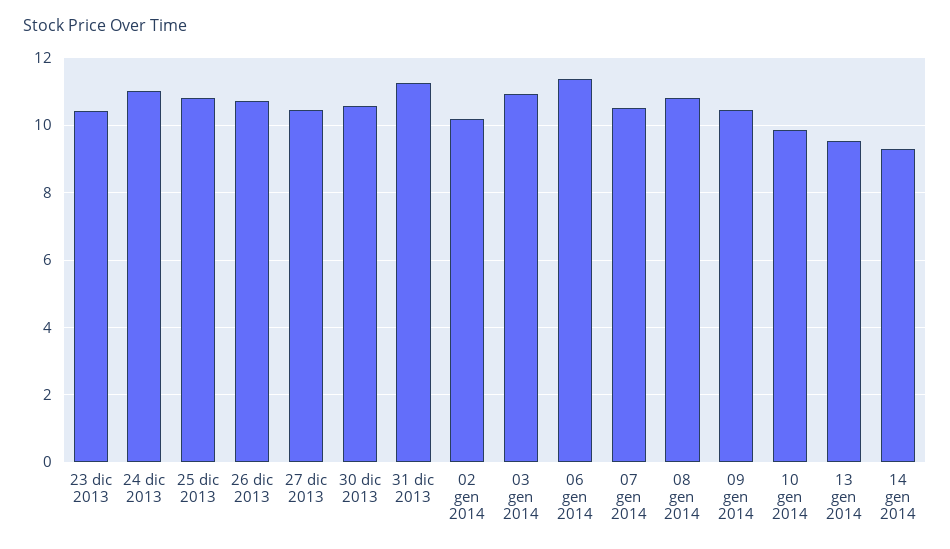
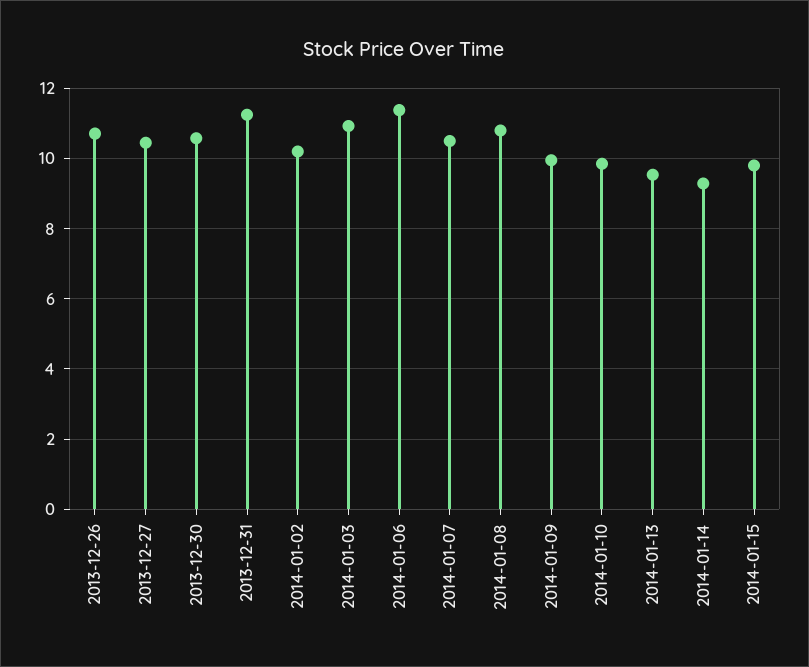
23 dic 2013: 10.4 -> none
24 dic 2013: 11 -> none
25 dic 2013: 10.8 -> none
09 gen 2014: 10.4 -> 10
2014-01-15: none -> 9.8

